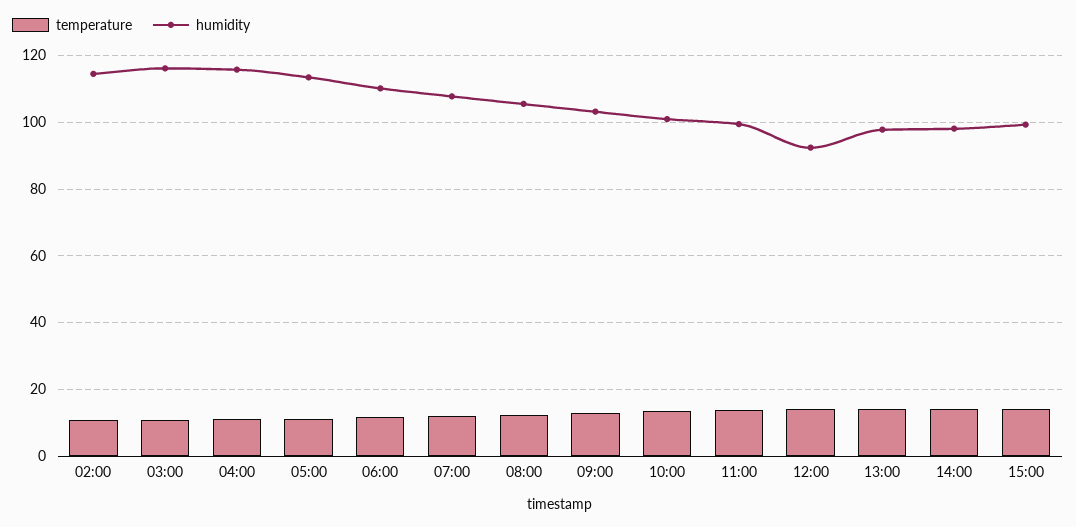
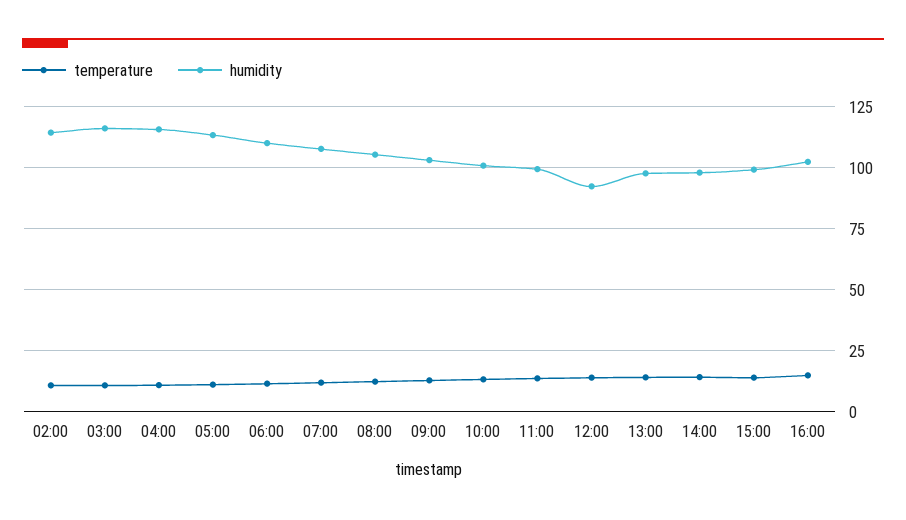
temperature, 16:00: none -> 15
humidity, 16:00: none -> 102.5

